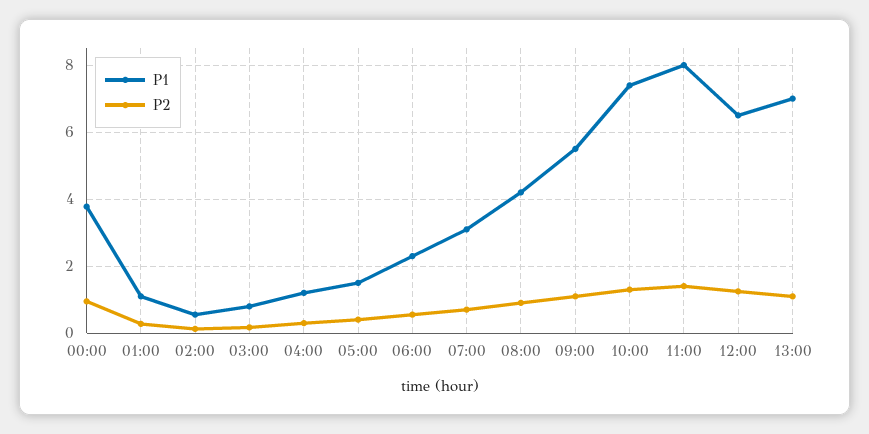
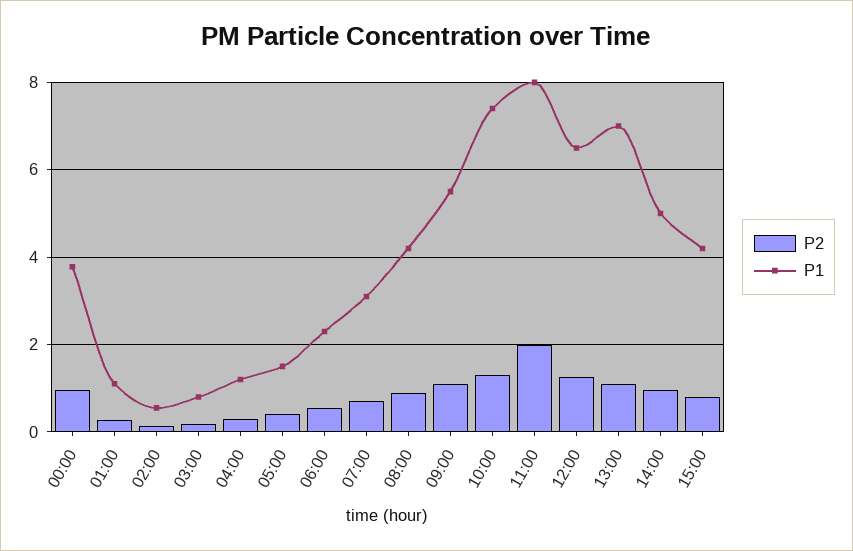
P2, 11:00: 1.4 -> 2
P2, 14:00: none -> 1
P1, 14:00: none -> 5
P2, 15:00: none -> 0.8
P1, 15:00: none -> 4.2

